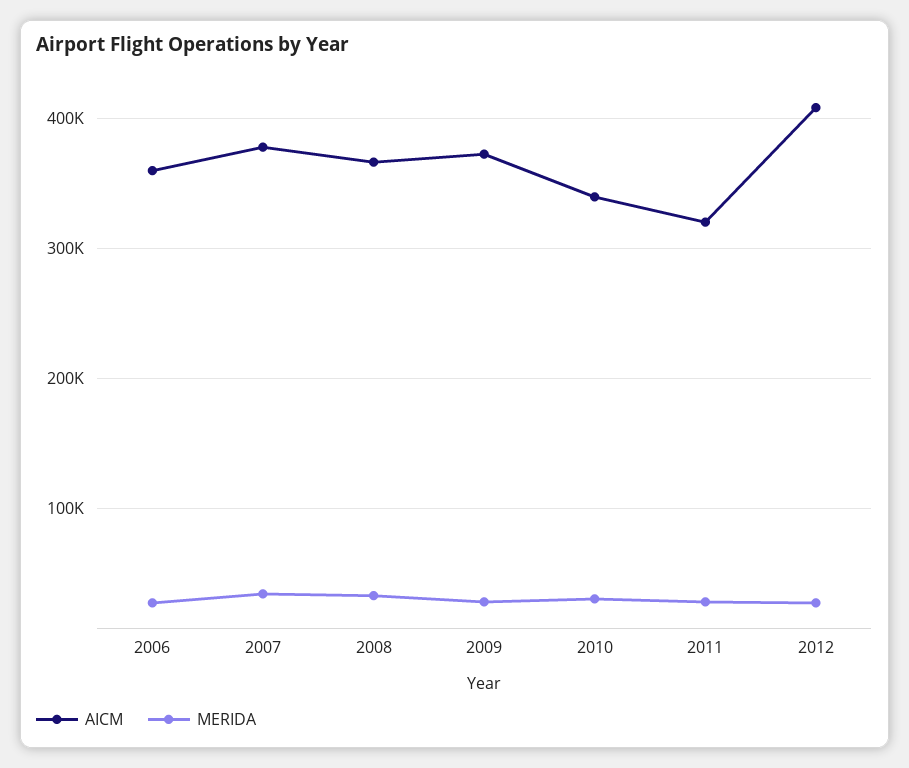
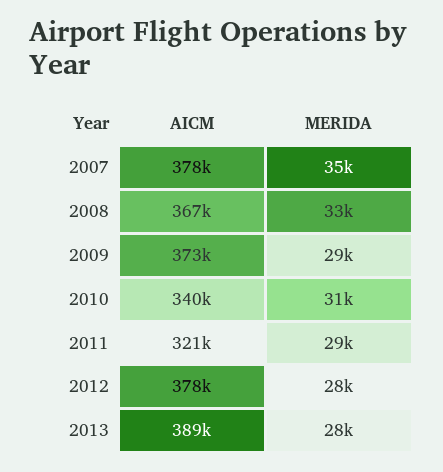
AICM, 2006: 360000 -> none
MERIDA, 2006: 30000 -> none
AICM, 2012: 410000 -> 378000
AICM, 2013: none -> 389000
MERIDA, 2013: none -> 28000

